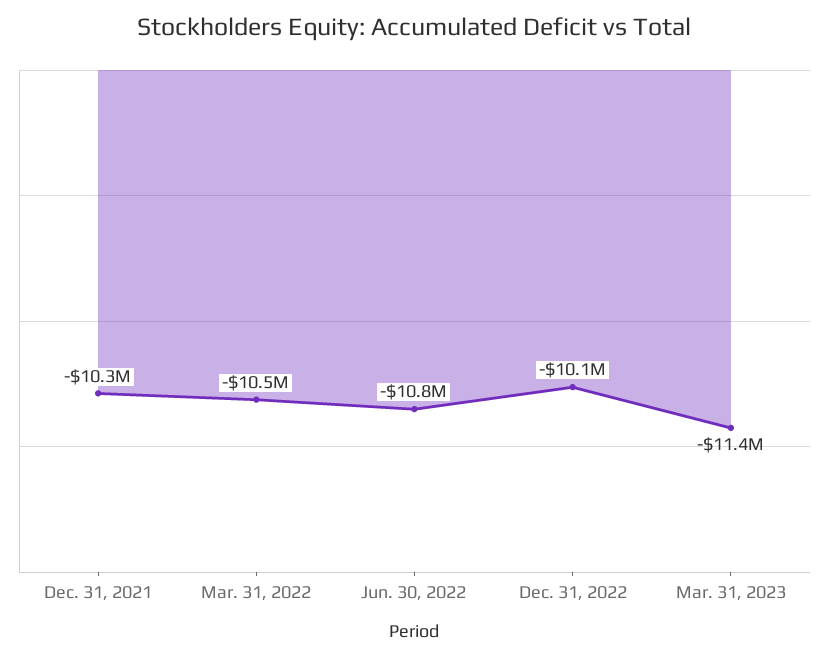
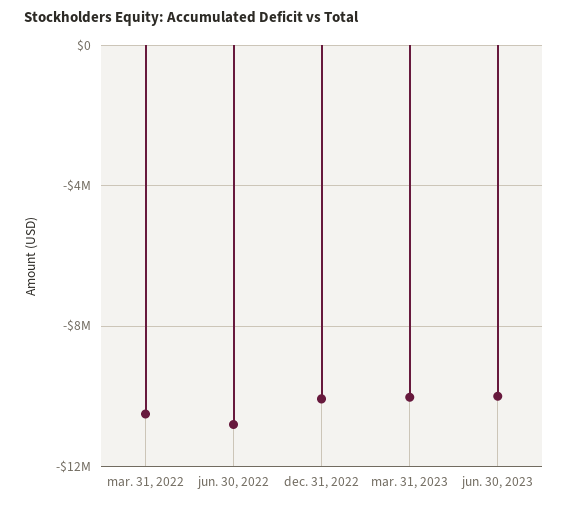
Dec. 31, 2021: -10300000 -> none
Mar. 31, 2023: -11400000 -> -10000000
jun. 30, 2023: none -> -10000000

